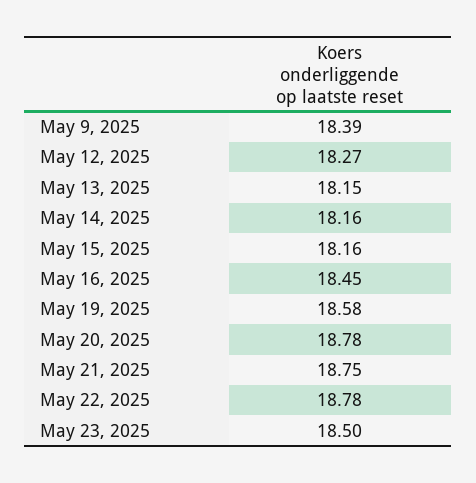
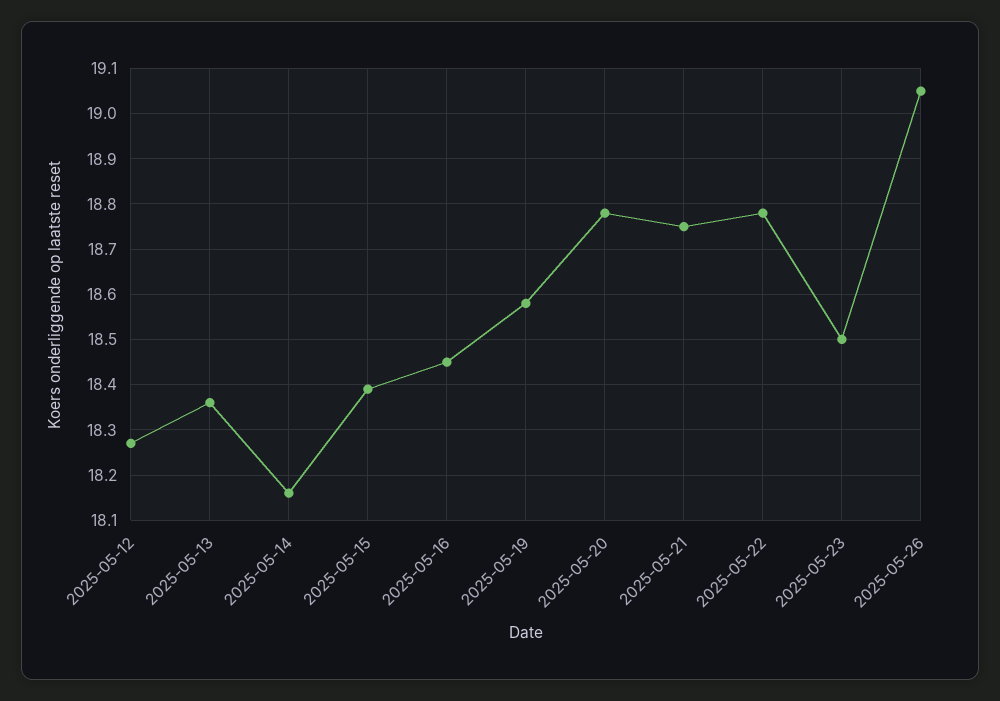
May 9, 2025: 18.39 -> none
May 13, 2025: 18.15 -> 18.35
May 15, 2025: 18.16 -> 18.4
2025-05-26: none -> 19.05

